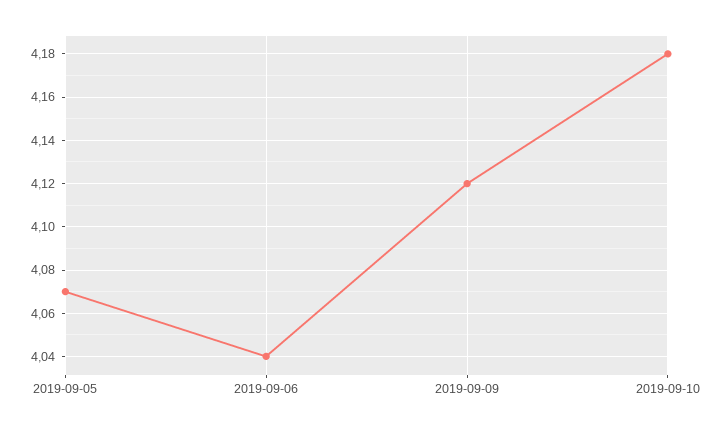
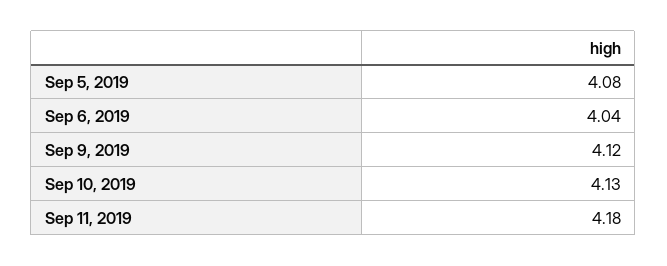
2019-09-05: 4.07 -> 4.08
2019-09-10: 4.18 -> 4.13
Sep 11, 2019: none -> 4.18

